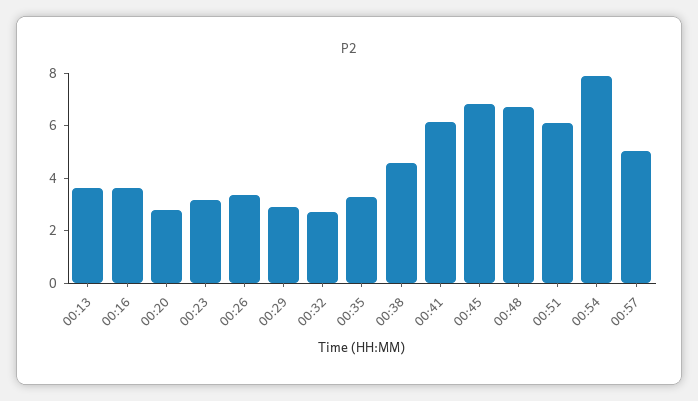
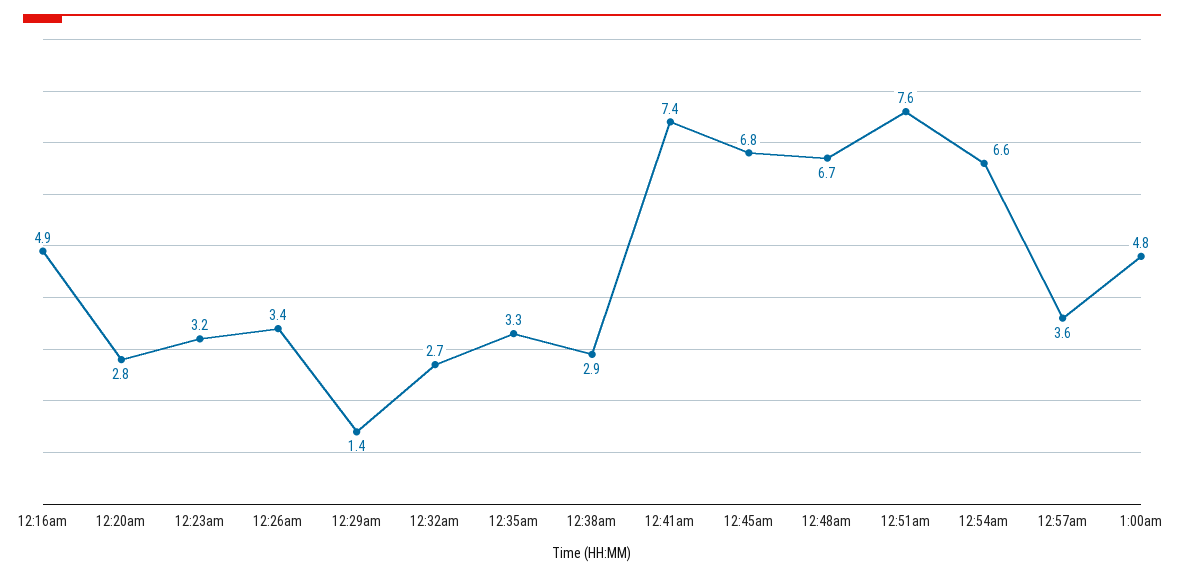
00:13: 3.5 -> none
00:16: 3.5 -> 4.9
00:29: 3 -> 1.4
00:38: 4.5 -> 2.9
00:41: 6 -> 7.4
00:51: 6 -> 7.6
00:54: 8 -> 6.6
00:57: 5 -> 3.6
1:00am: none -> 4.8

